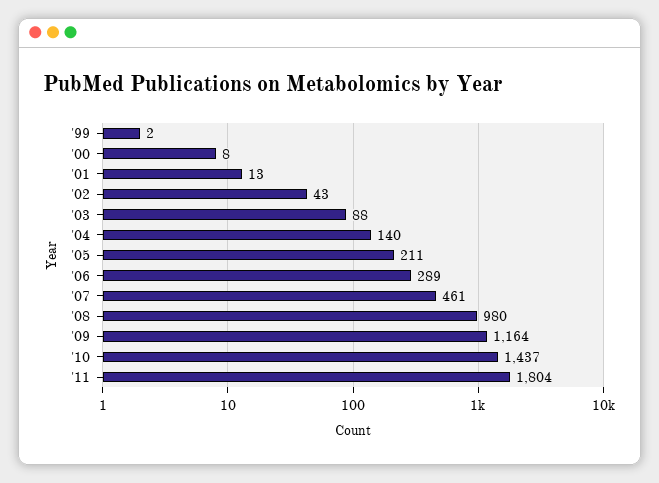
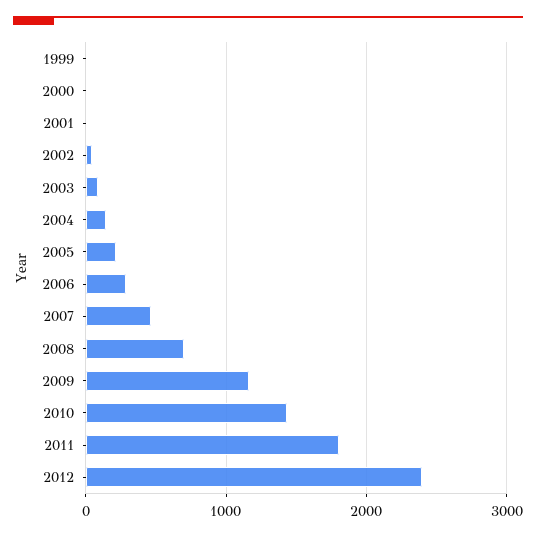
'08: 980 -> 700
2012: none -> 2400

